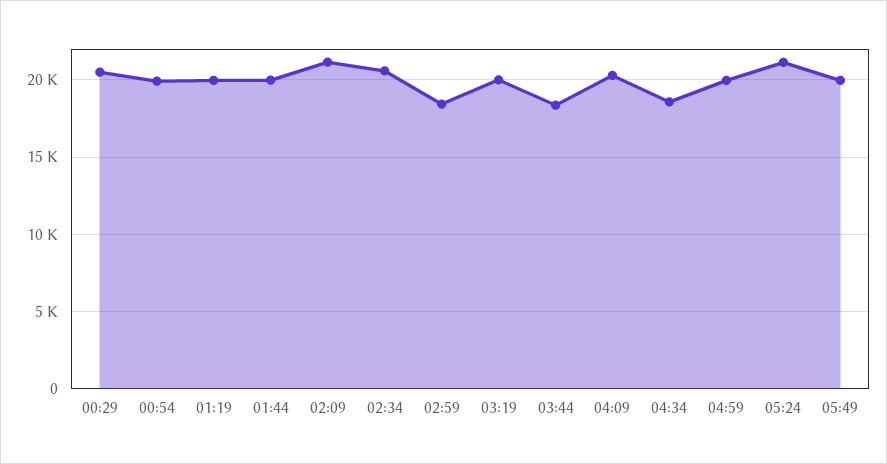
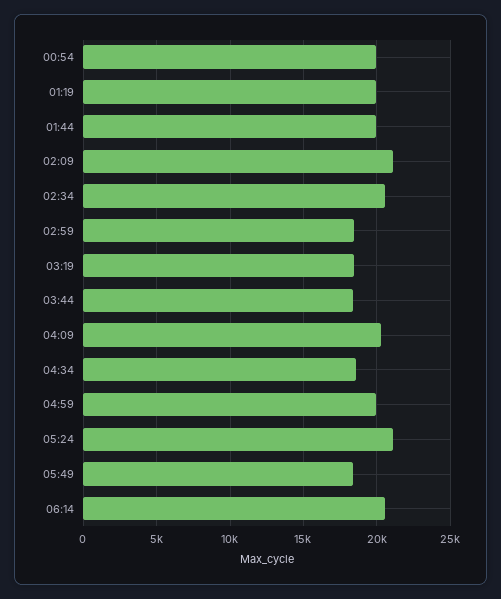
00:29: 20500 -> none
03:19: 20000 -> 18500
05:49: 20000 -> 18500
06:14: none -> 20500

